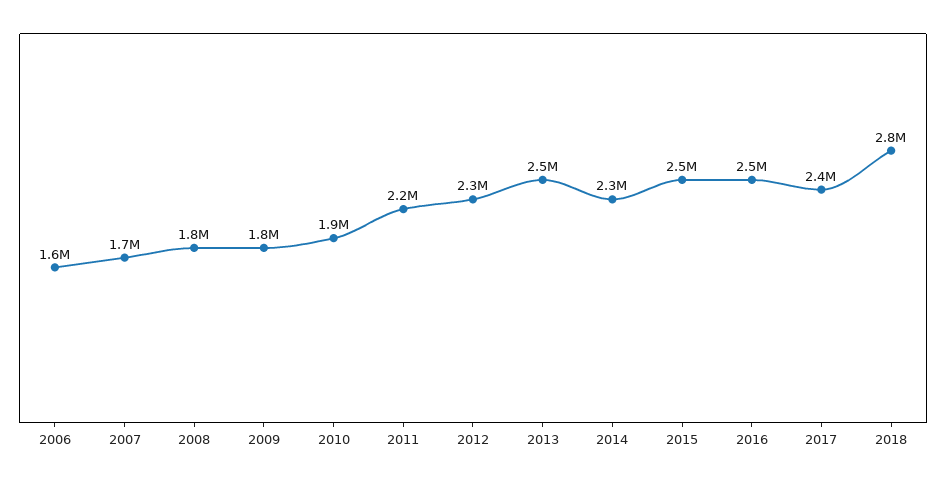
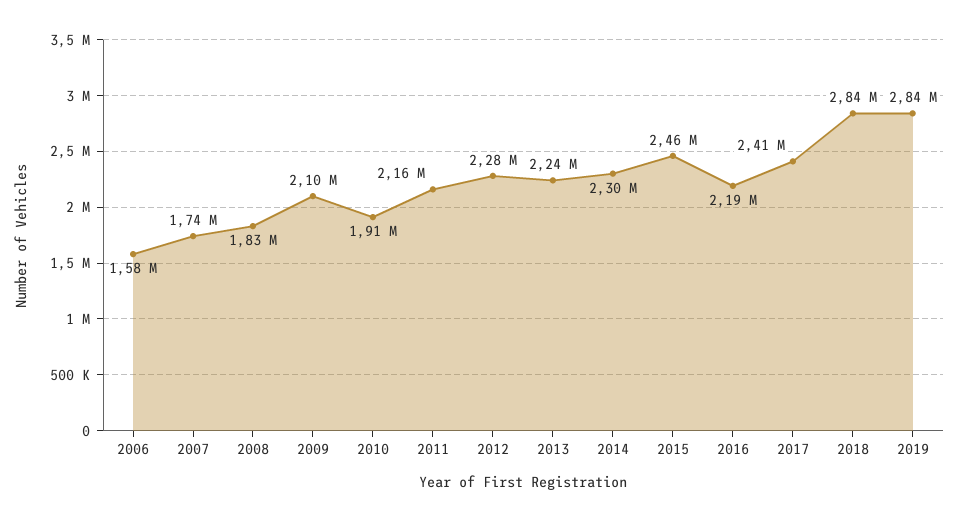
2009: 1800000 -> 2100000
2013: 2500000 -> 2240000
2016: 2500000 -> 2190000
2019: none -> 2840000

